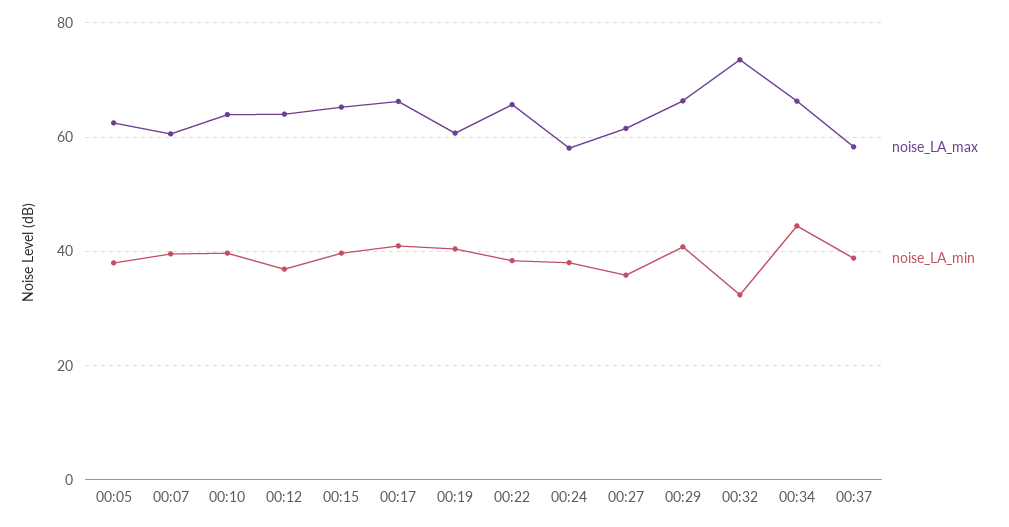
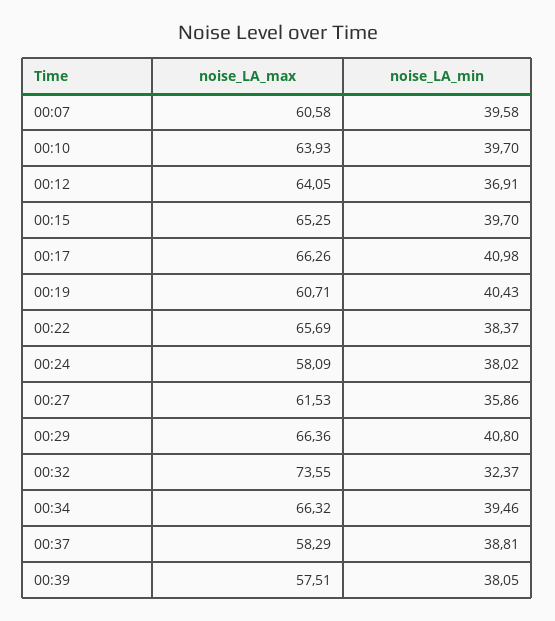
noise_LA_max, 00:05: 62 -> none
noise_LA_min, 00:05: 38 -> none
noise_LA_min, 00:34: 44 -> 39.46
noise_LA_max, 00:39: none -> 57.51
noise_LA_min, 00:39: none -> 38.05

